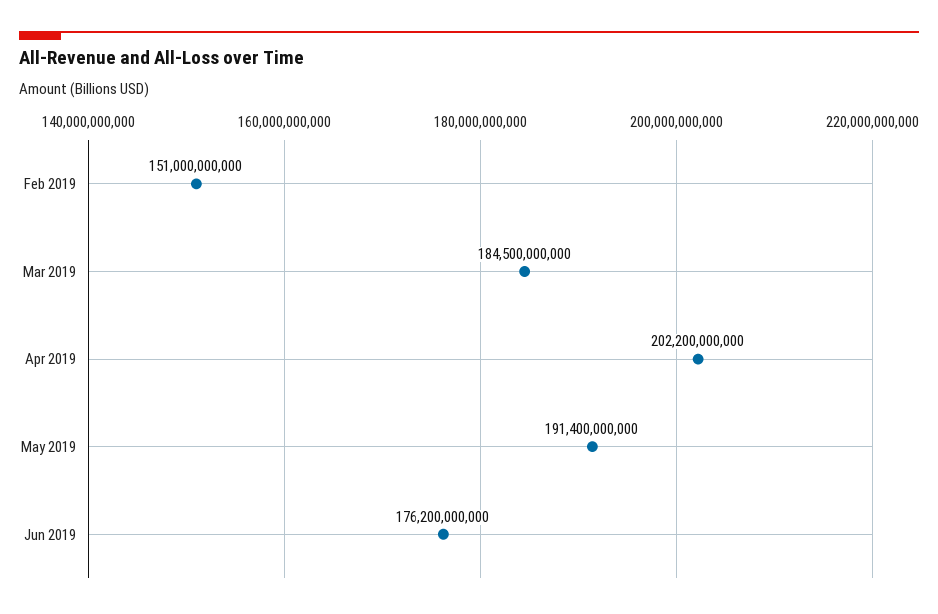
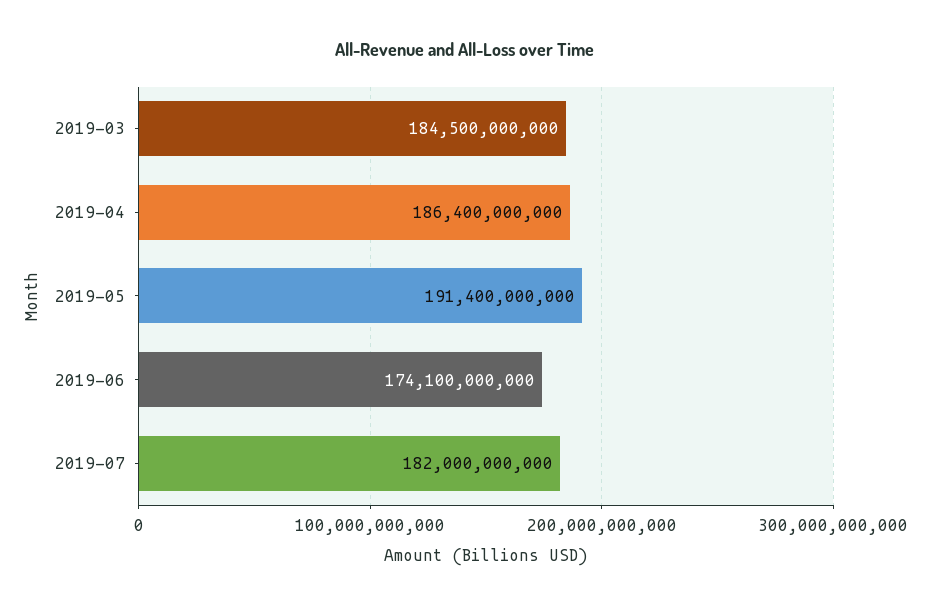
Feb 2019: 151000000000 -> none
Apr 2019: 202200000000 -> 186400000000
Jun 2019: 176200000000 -> 174100000000
2019-07: none -> 182000000000

